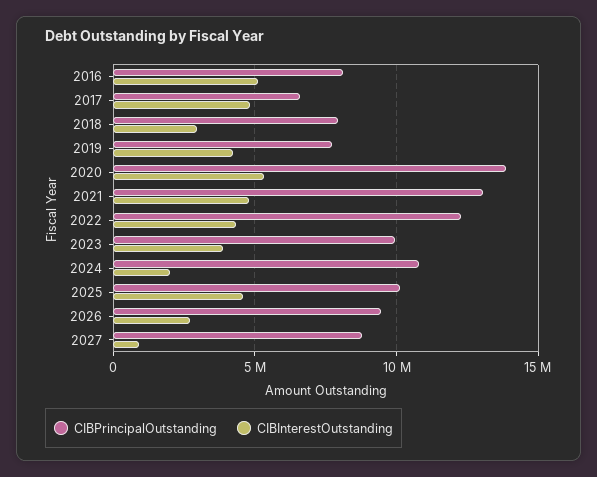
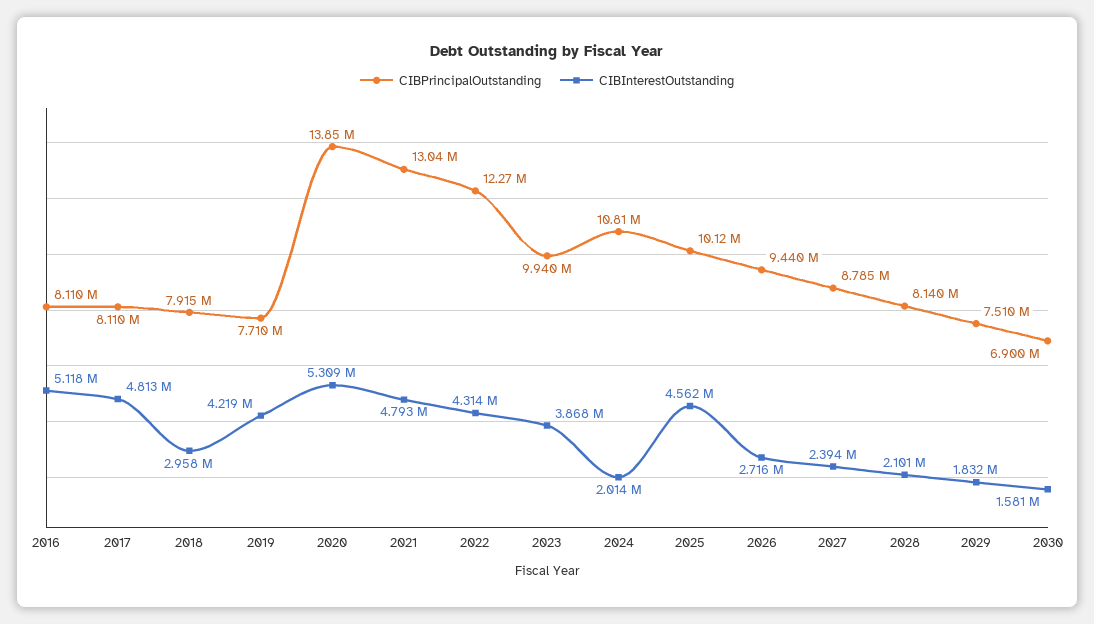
CIBPrincipalOutstanding, 2017: 6500000 -> 8110000
CIBInterestOutstanding, 2027: 1000000 -> 2394000
CIBPrincipalOutstanding, 2028: none -> 8140000
CIBInterestOutstanding, 2028: none -> 2101000
CIBPrincipalOutstanding, 2029: none -> 7510000
CIBInterestOutstanding, 2029: none -> 1832000
CIBPrincipalOutstanding, 2030: none -> 6900000
CIBInterestOutstanding, 2030: none -> 1581000

